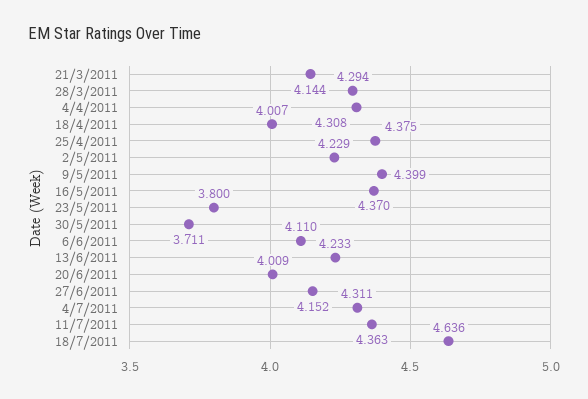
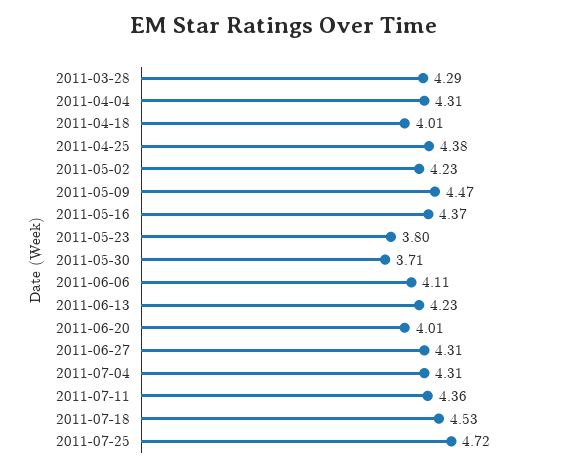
21/3/2011: 4.144 -> none
9/5/2011: 4.399 -> 4.47
27/6/2011: 4.152 -> 4.31
18/7/2011: 4.636 -> 4.53
2011-07-25: none -> 4.72

